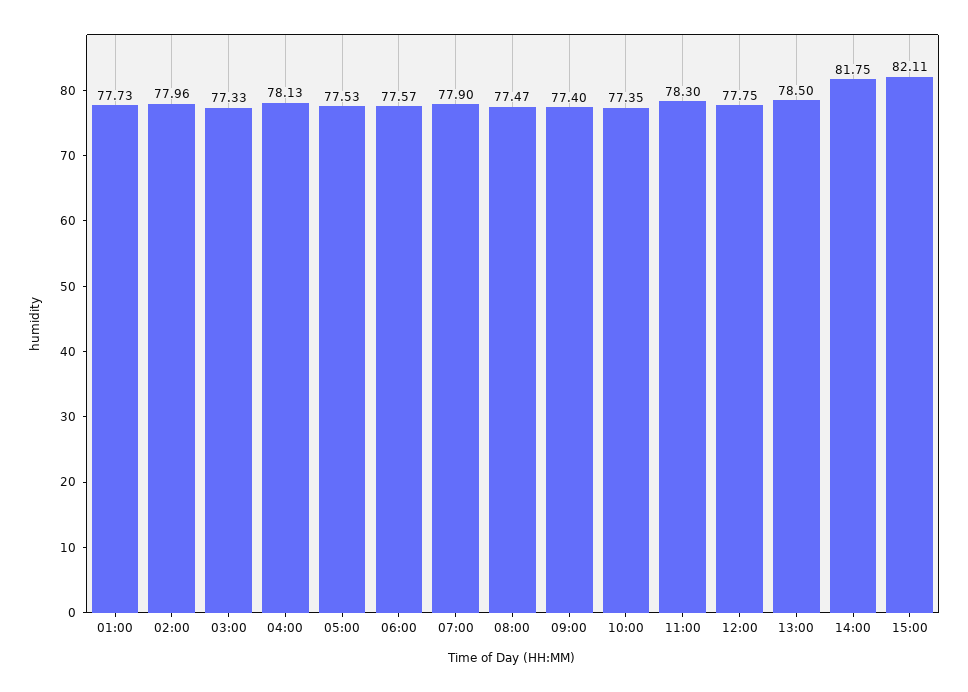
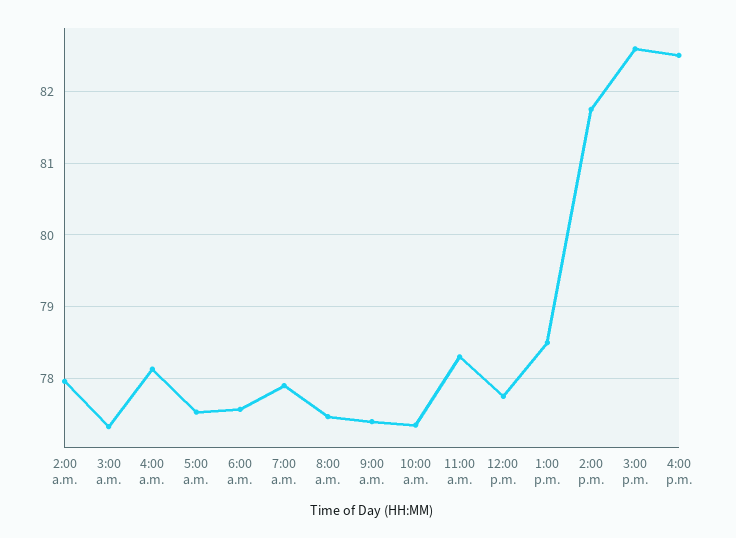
01:00: 77.73 -> none
15:00: 82.11 -> 82.6
4:00 p.m.: none -> 82.5

